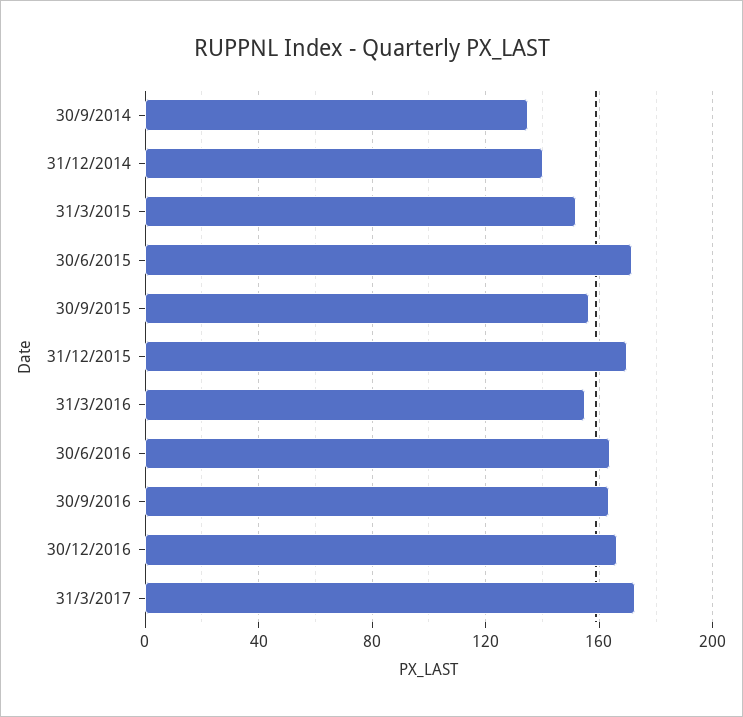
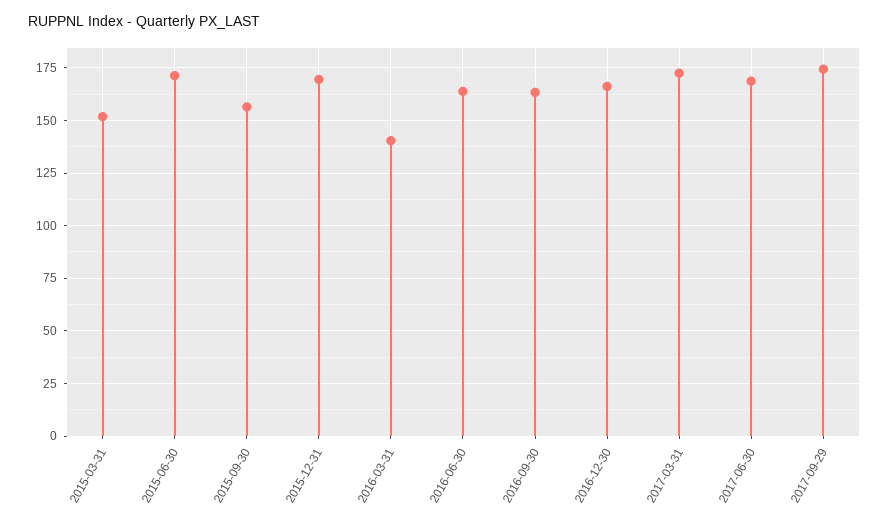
30/9/2014: 135 -> none
31/12/2014: 140 -> none
31/3/2016: 155 -> 140
2017-06-30: none -> 170
2017-09-29: none -> 175

